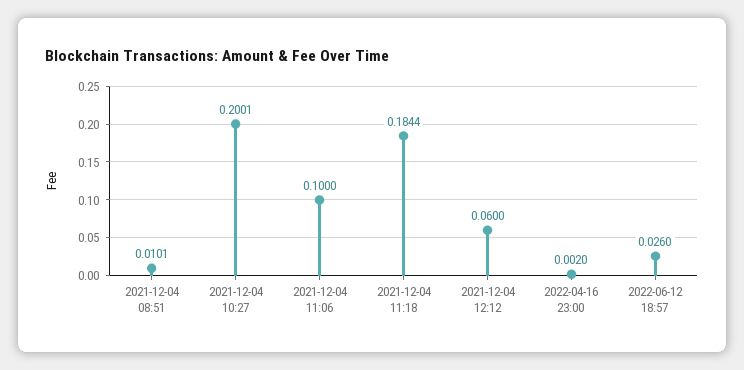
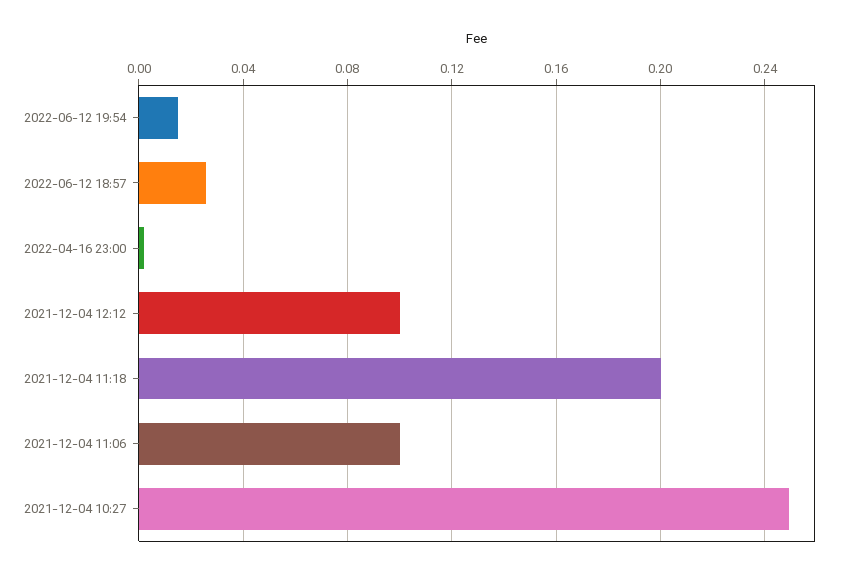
2021-12-04 08:51: 0.0101 -> none
2021-12-04 10:27: 0.2001 -> 0.25
2021-12-04 11:18: 0.1844 -> 0.2
2021-12-04 12:12: 0.06 -> 0.1
2022-06-12 19:54: none -> 0.015

